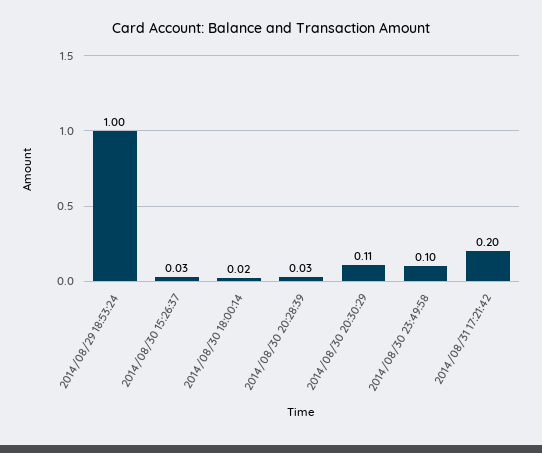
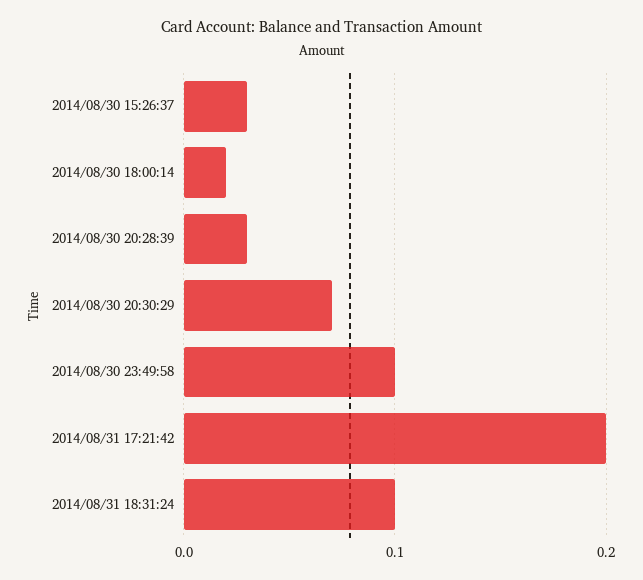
2014/08/29 18:53:24: 1 -> none
2014/08/30 20:30:29: 0.11 -> 0.07
2014/08/31 18:31:24: none -> 0.1

